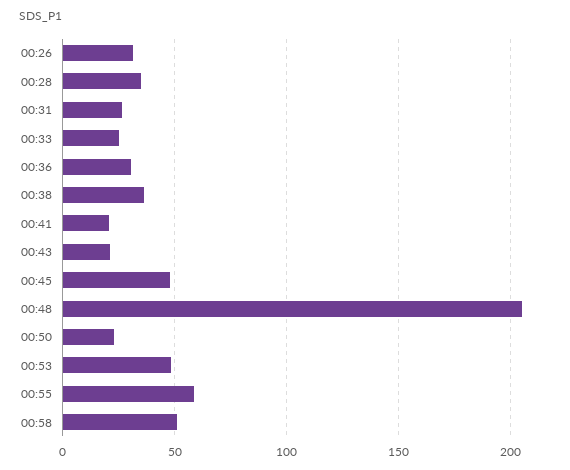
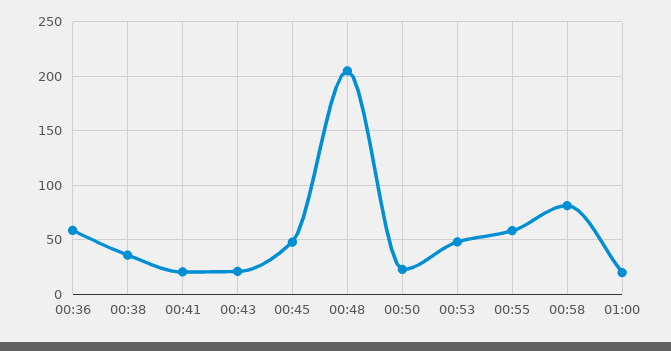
00:26: 30 -> none
00:28: 35 -> none
00:31: 25 -> none
00:33: 25 -> none
00:36: 30 -> 60
00:58: 50 -> 80
01:00: none -> 20

